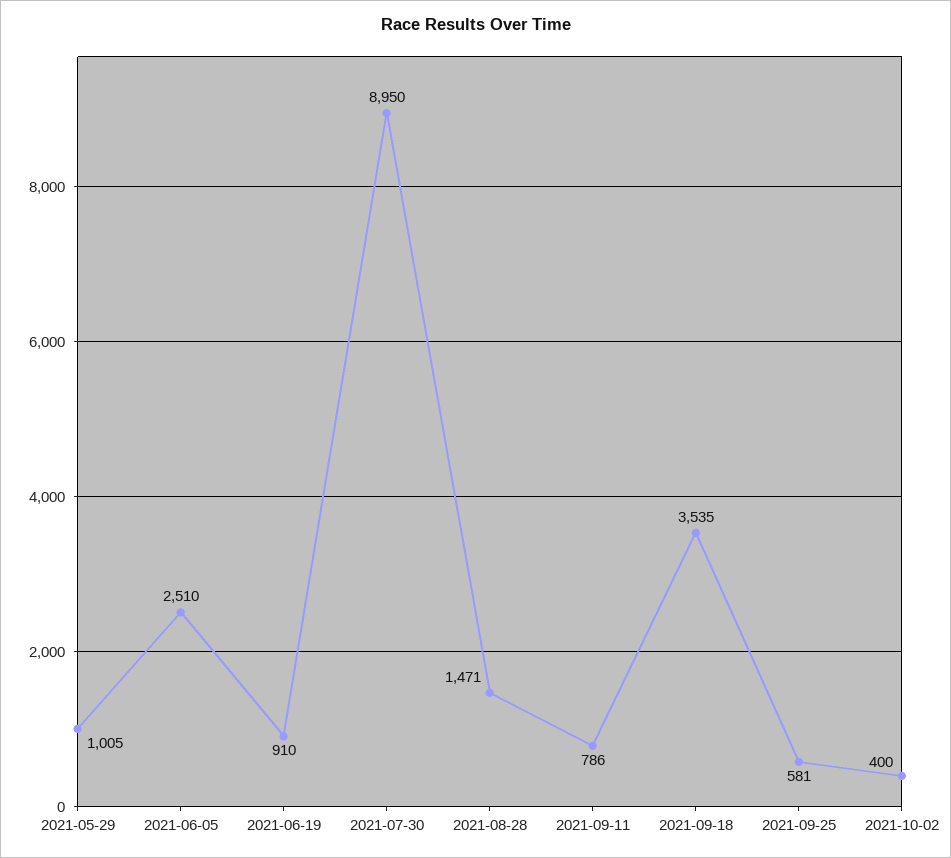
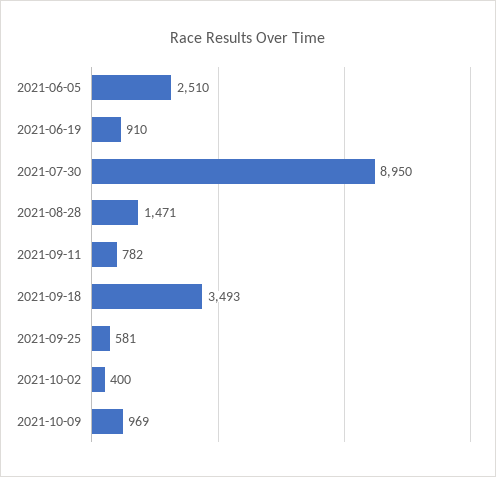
2021-05-29: 1005 -> none
2021-09-11: 786 -> 782
2021-09-18: 3535 -> 3493
2021-10-09: none -> 969

